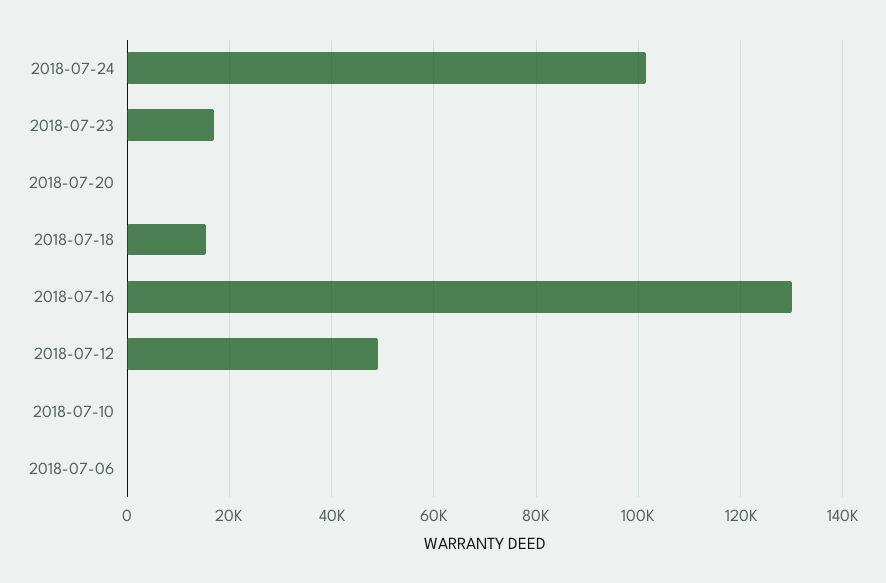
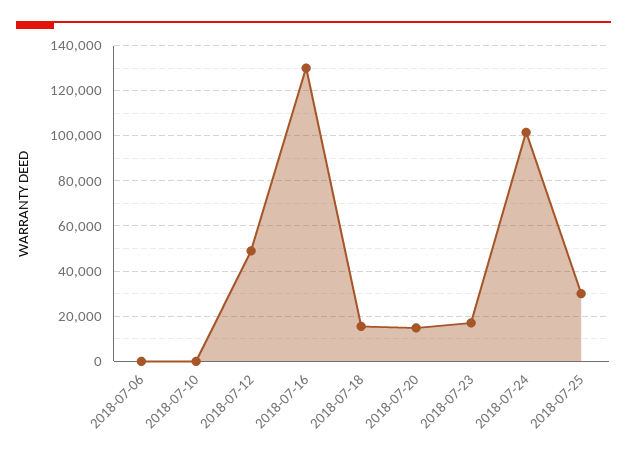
2018-07-20: 0 -> 15000
2018-07-25: none -> 30000

